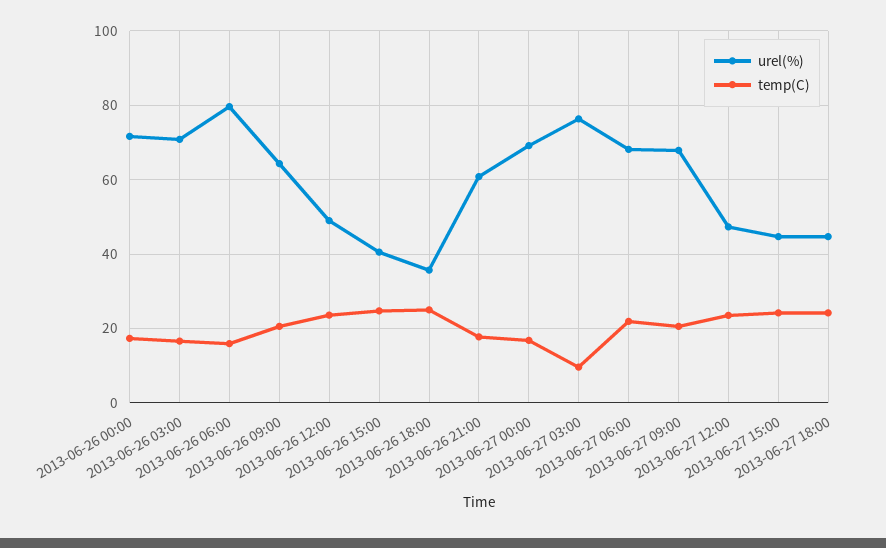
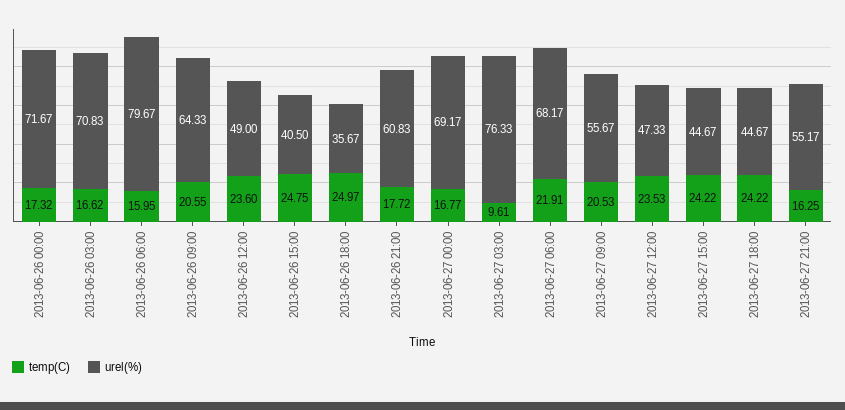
urel(%), 2013-06-27 09:00: 68 -> 55.67
temp(C), 2013-06-27 21:00: none -> 16.25
urel(%), 2013-06-27 21:00: none -> 55.17

